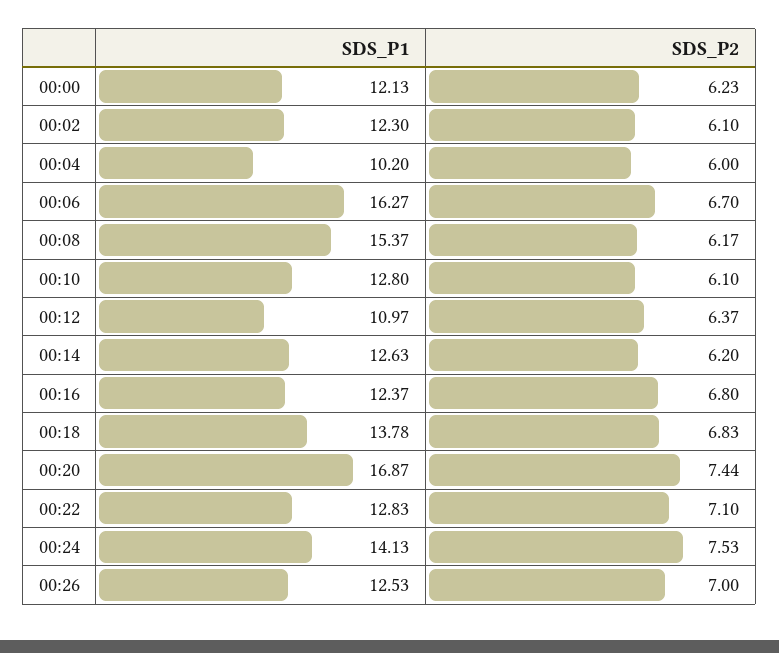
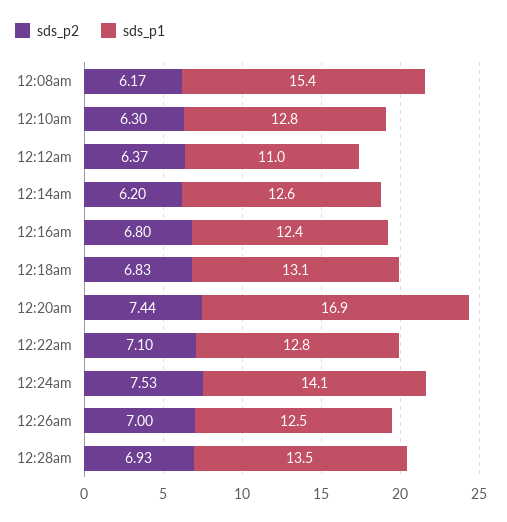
SDS_P1, 00:00: 12.13 -> none
SDS_P2, 00:00: 6.23 -> none
SDS_P1, 00:02: 12.3 -> none
SDS_P2, 00:02: 6.1 -> none
SDS_P1, 00:04: 10.2 -> none
SDS_P2, 00:04: 6 -> none
SDS_P1, 00:06: 16.27 -> none
SDS_P2, 00:06: 6.7 -> none
SDS_P2, 00:10: 6.1 -> 6.3
SDS_P1, 00:18: 13.78 -> 13.1
SDS_P2, 12:28am: none -> 6.93
SDS_P1, 12:28am: none -> 13.5

